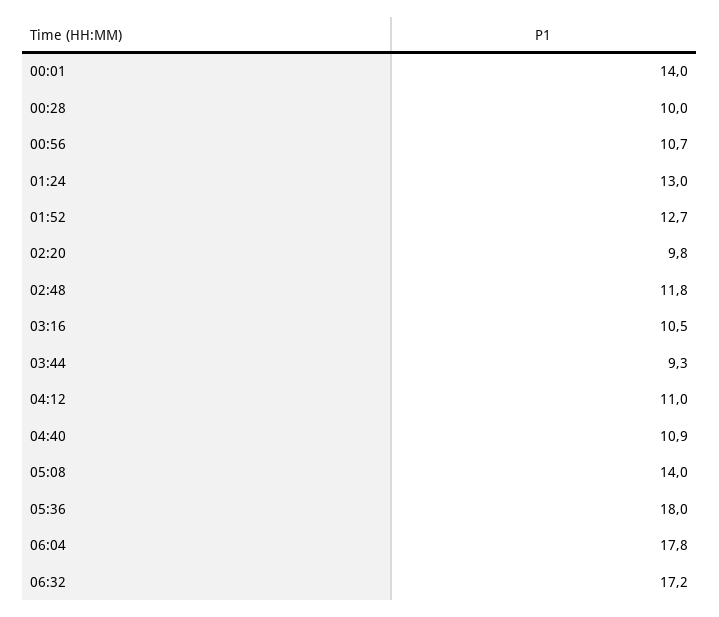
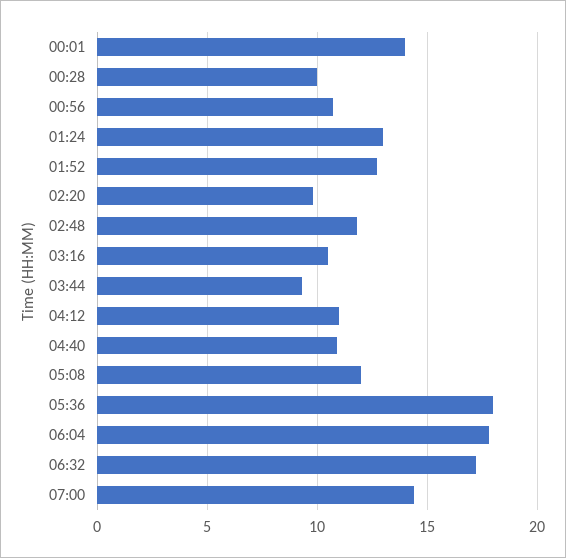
05:08: 14 -> 12
07:00: none -> 14.5

